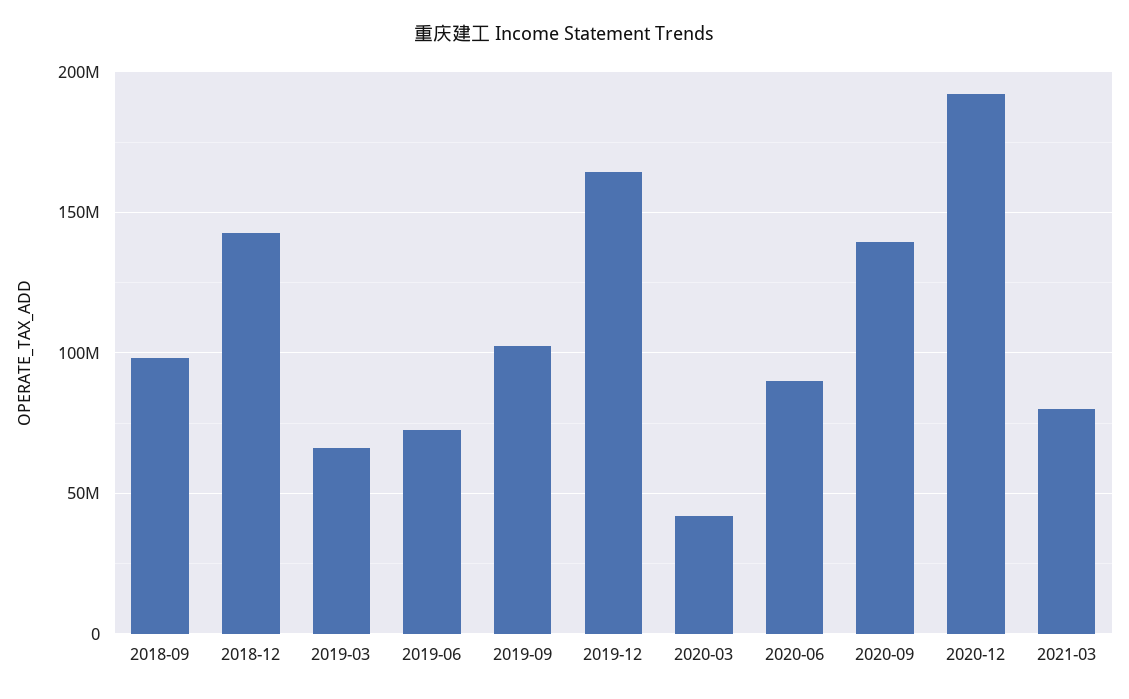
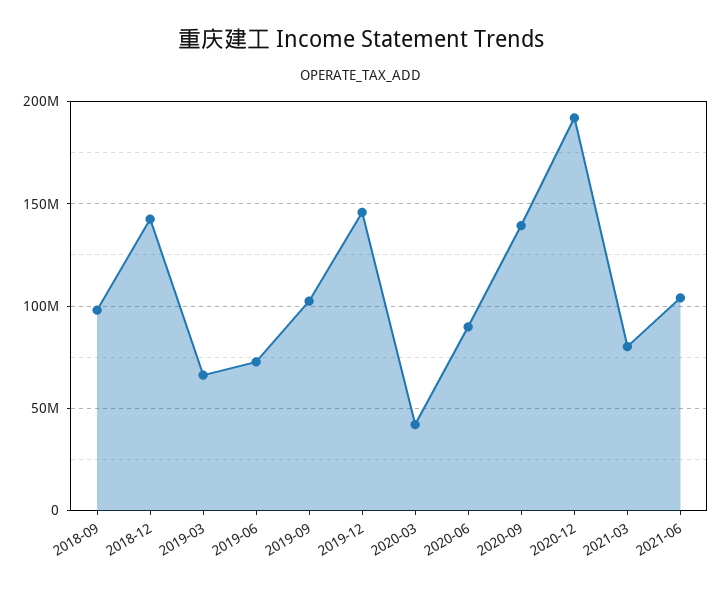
2019-12: 165000000 -> 145000000
2021-06: none -> 105000000

